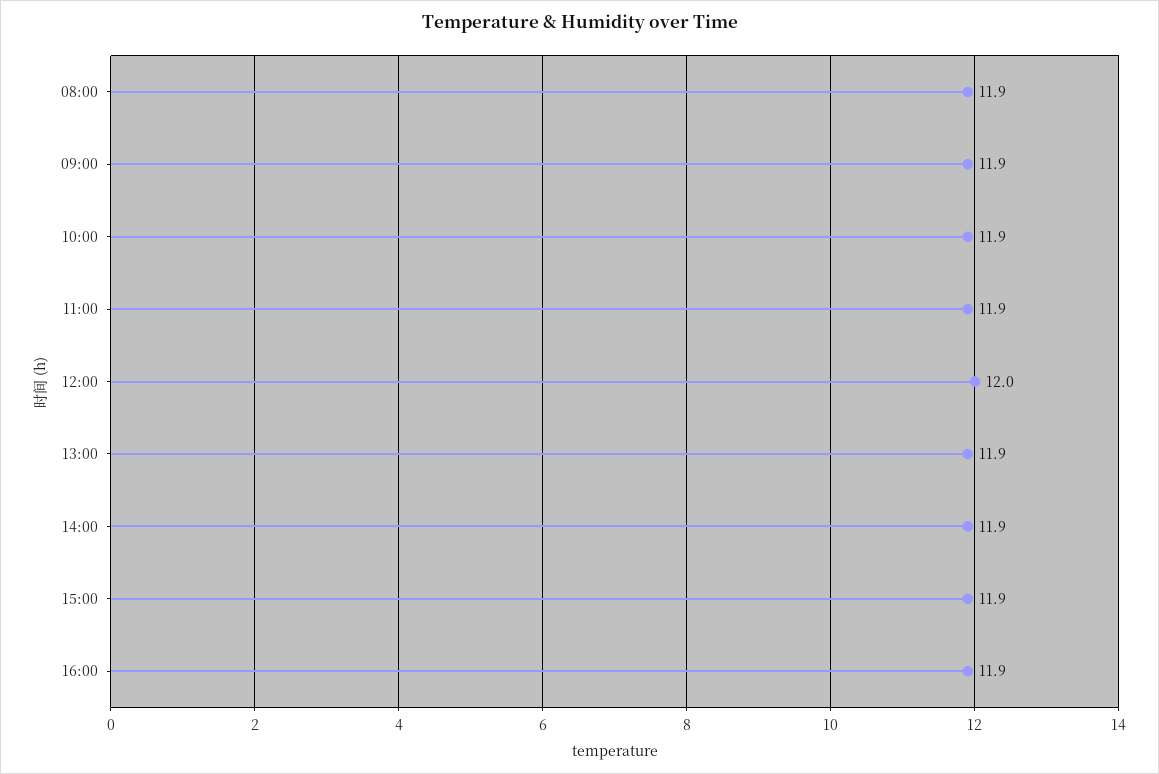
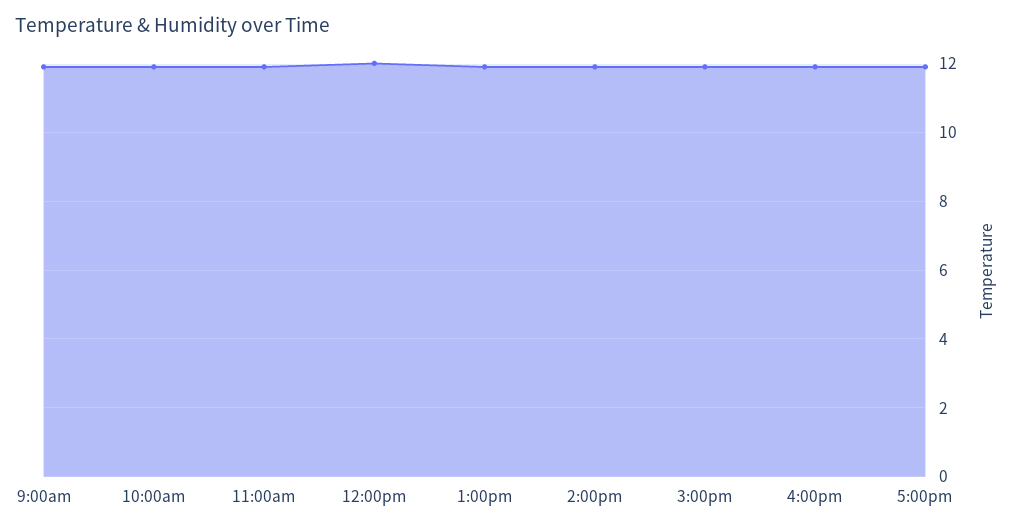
08:00: 11.9 -> none
5:00pm: none -> 12

